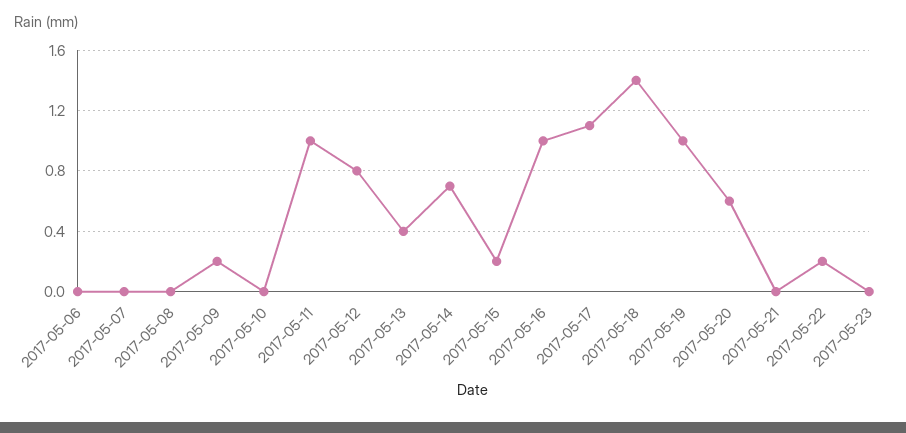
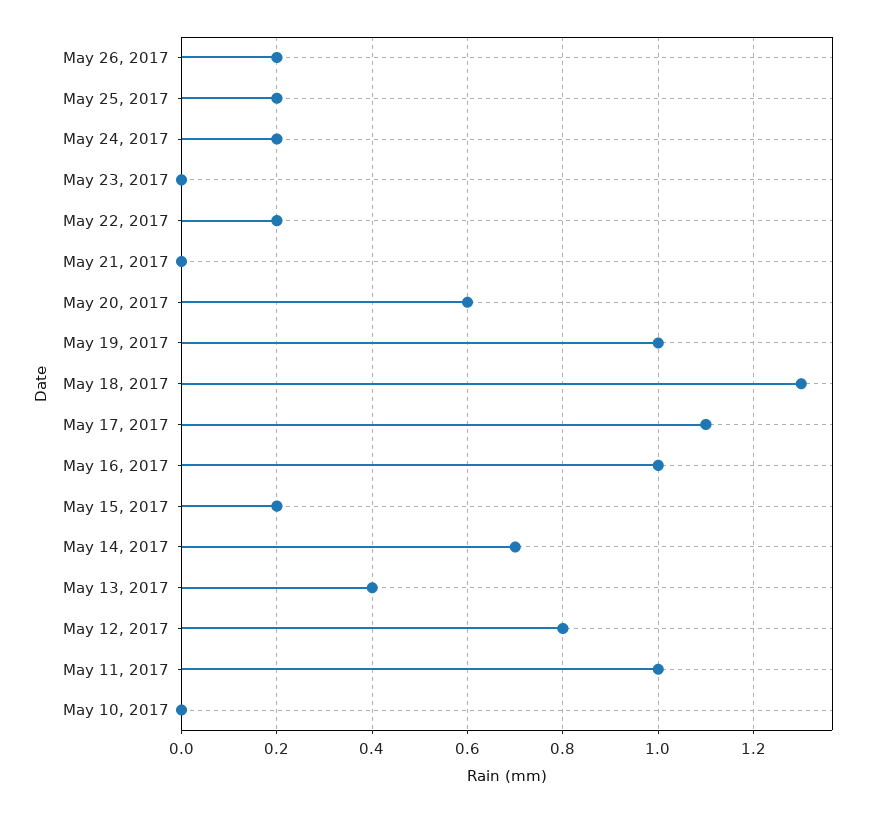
2017-05-06: 0 -> none
2017-05-07: 0 -> none
2017-05-08: 0 -> none
2017-05-09: 0.2 -> none
2017-05-18: 1.4 -> 1.3
May 26, 2017: none -> 0.2
May 25, 2017: none -> 0.2
May 24, 2017: none -> 0.2

